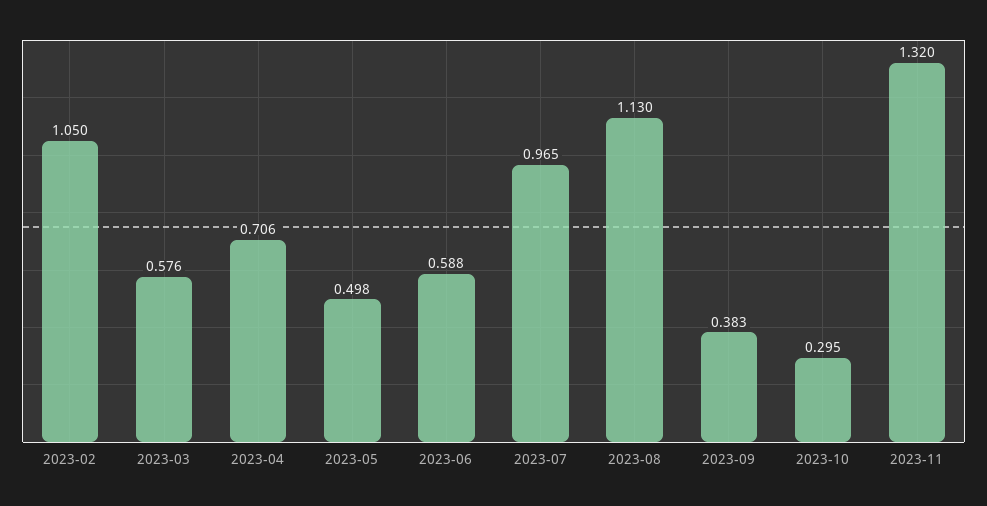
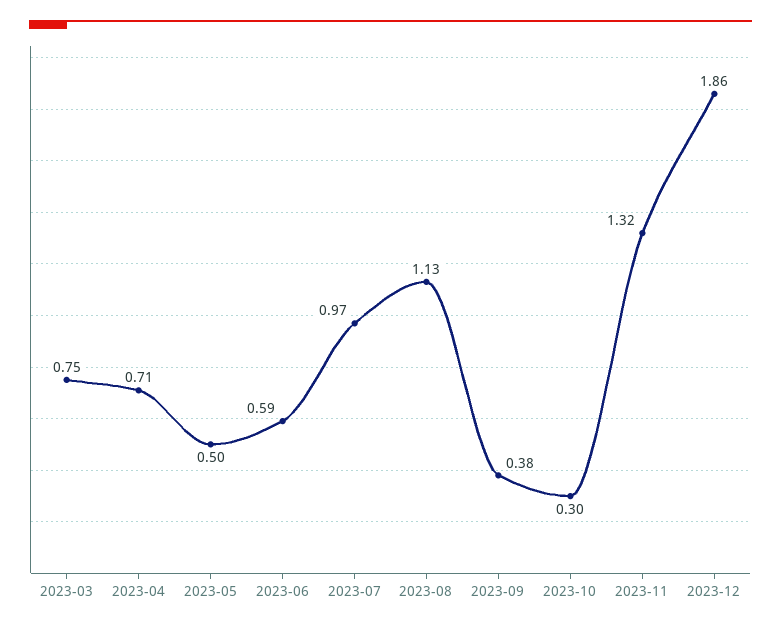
2023-02: 1.05 -> none
2023-03: 0.576 -> 0.75
2023-12: none -> 1.86

